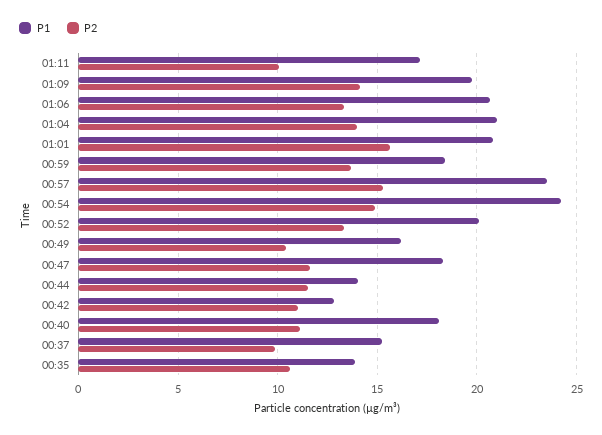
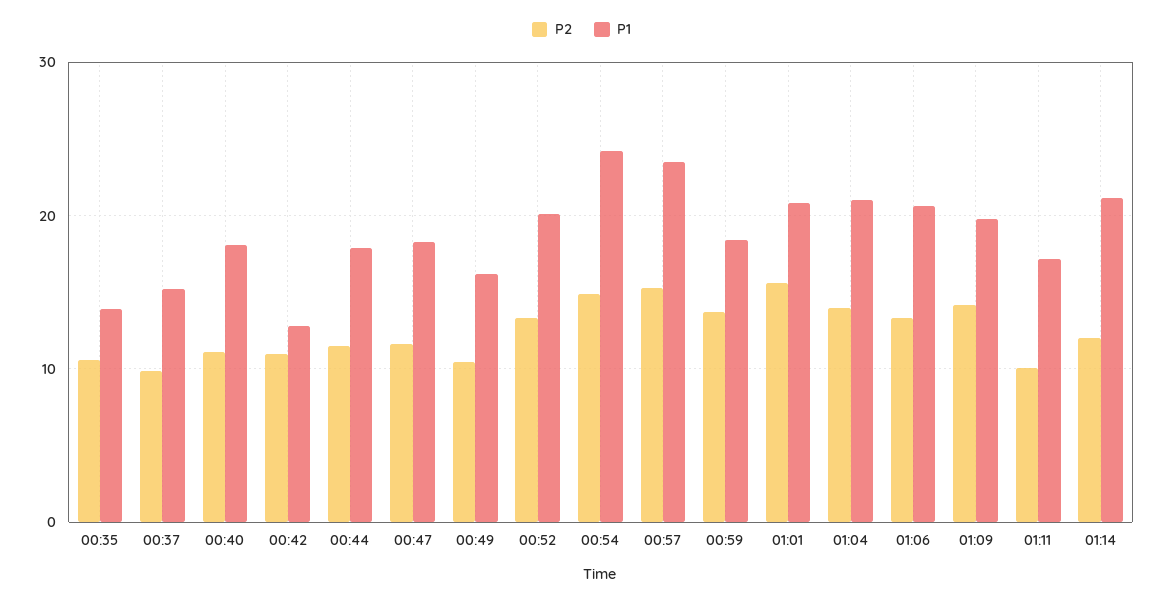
P1, 00:44: 14 -> 18
P2, 01:14: none -> 12
P1, 01:14: none -> 21

